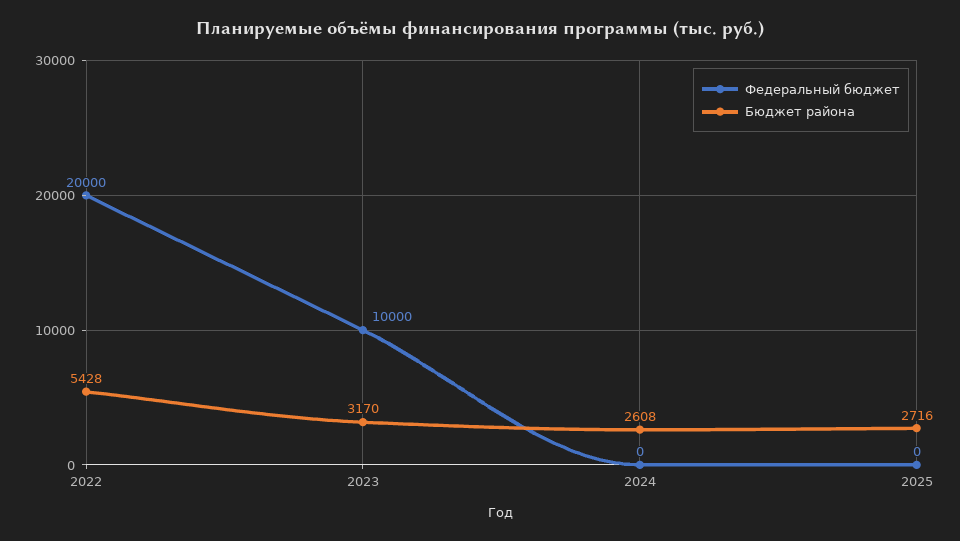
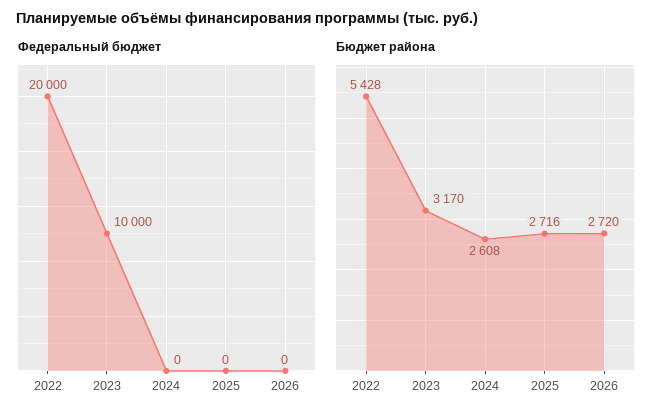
Федеральный бюджет, 2026: none -> 0
Бюджет района, 2026: none -> 2720

